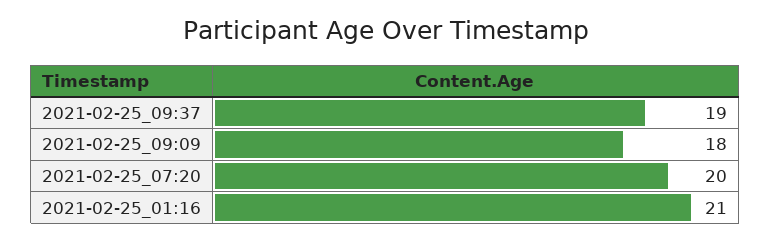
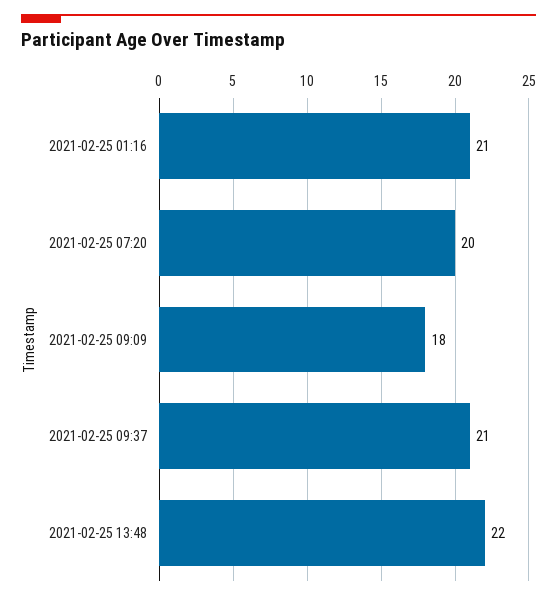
2021-02-25_09:37: 19 -> 21
2021-02-25 13:48: none -> 22

